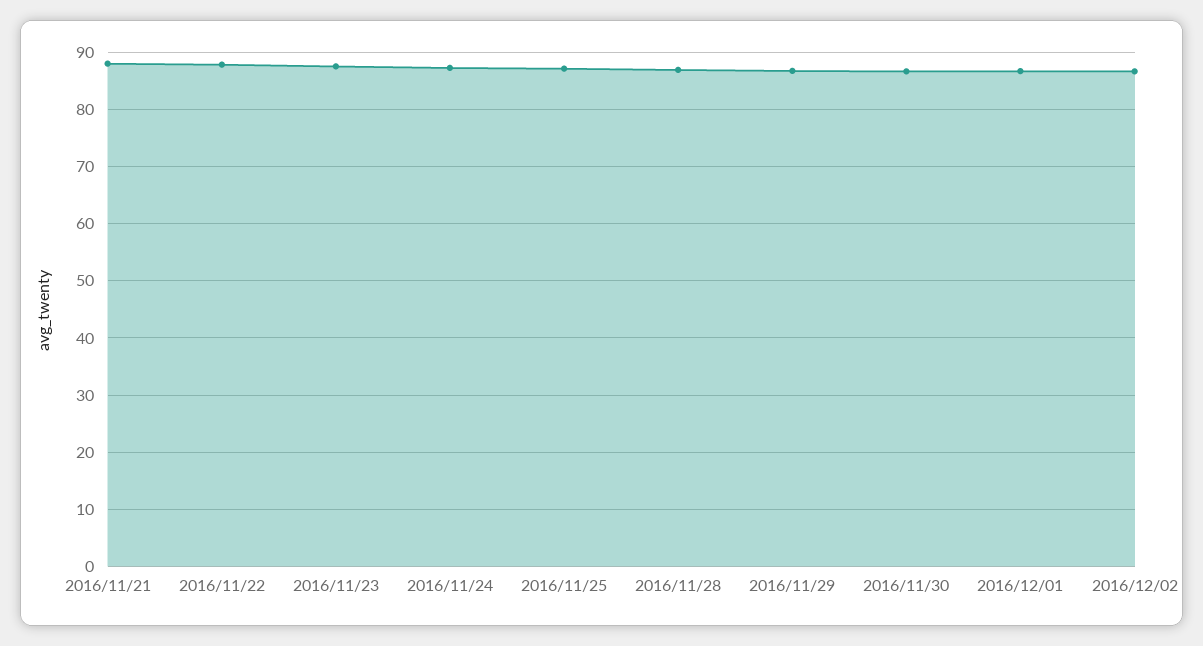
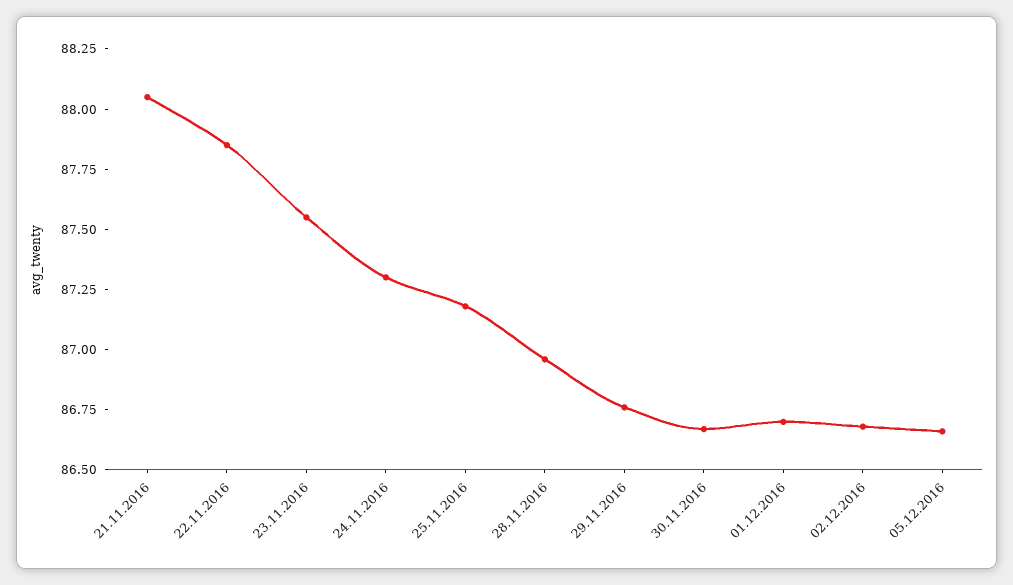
05.12.2016: none -> 86.65

